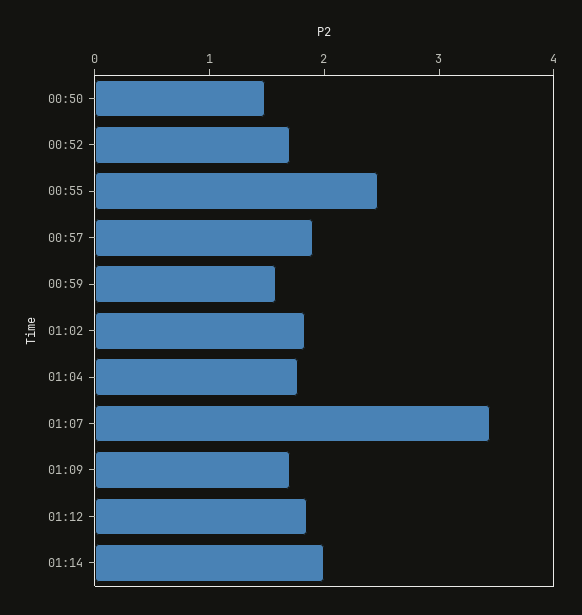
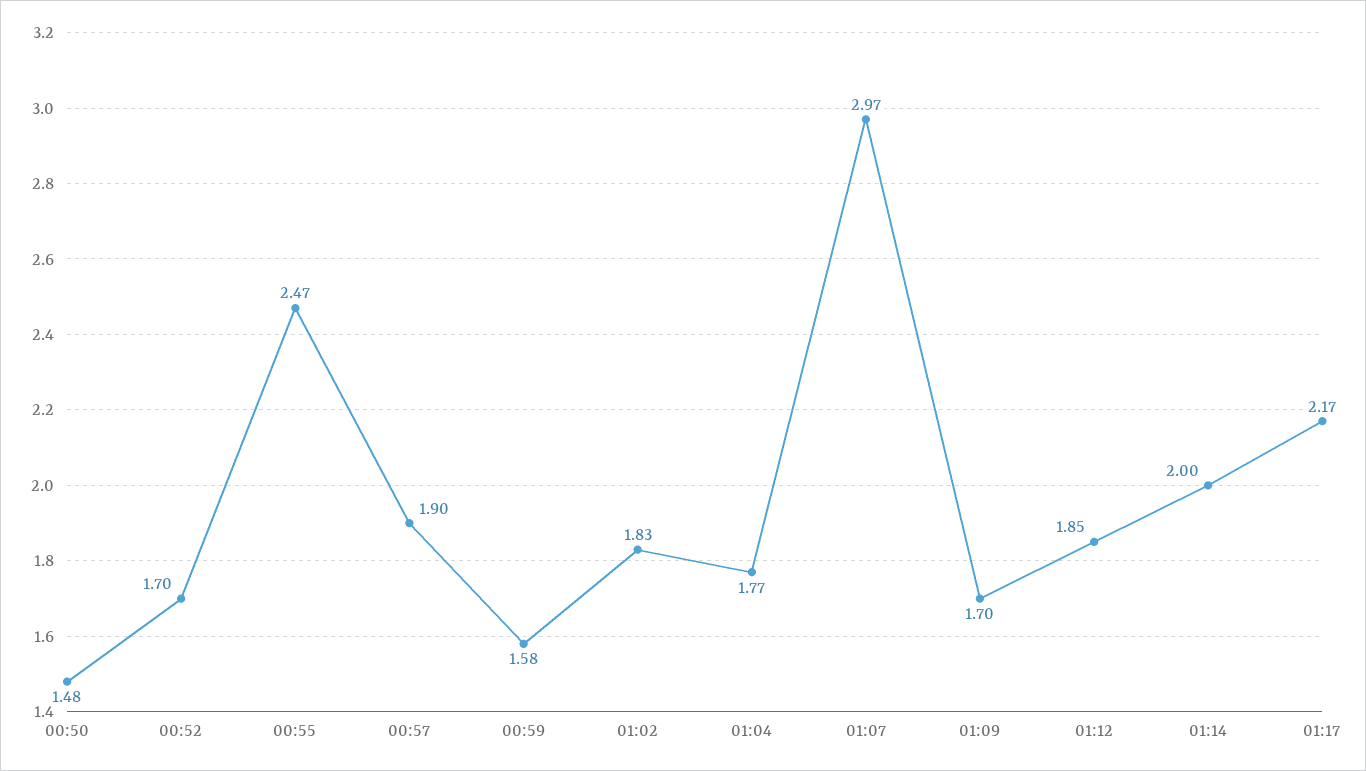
01:07: 3.4 -> 2.97
01:17: none -> 2.17

